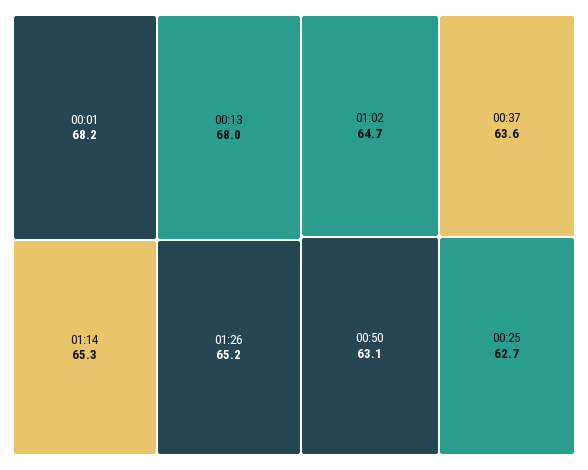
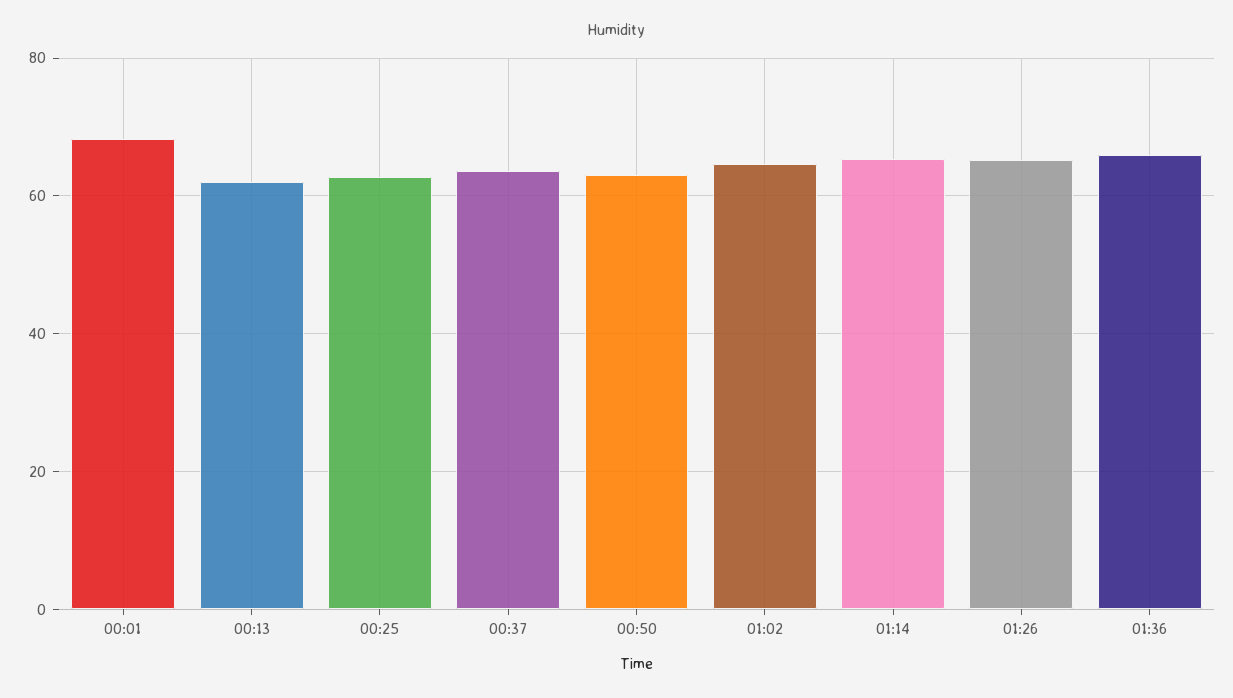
00:13: 68 -> 62
01:36: none -> 66

